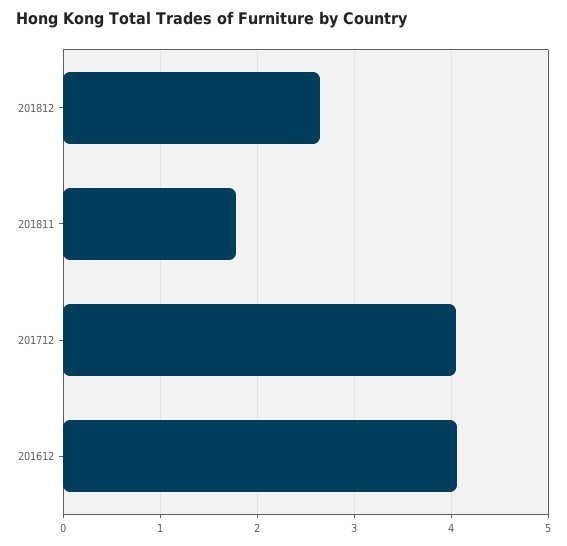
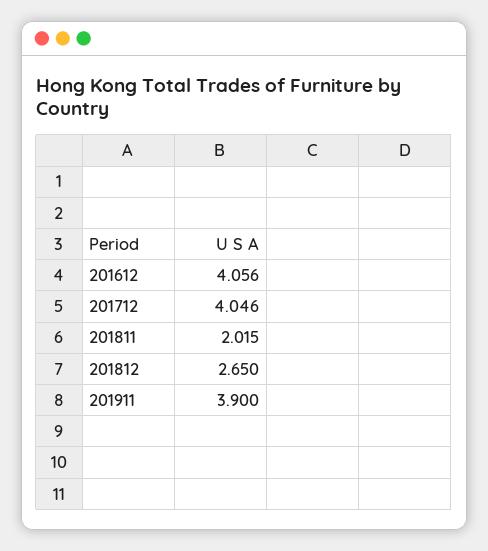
201811: 1.8 -> 2.015
201911: none -> 3.9

